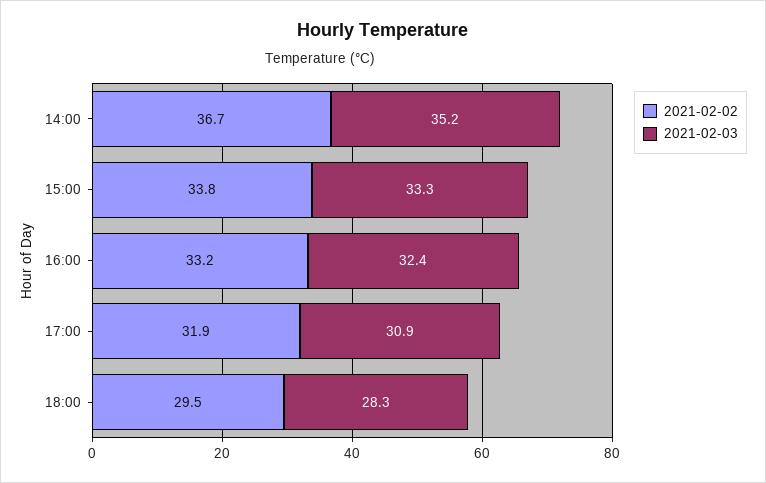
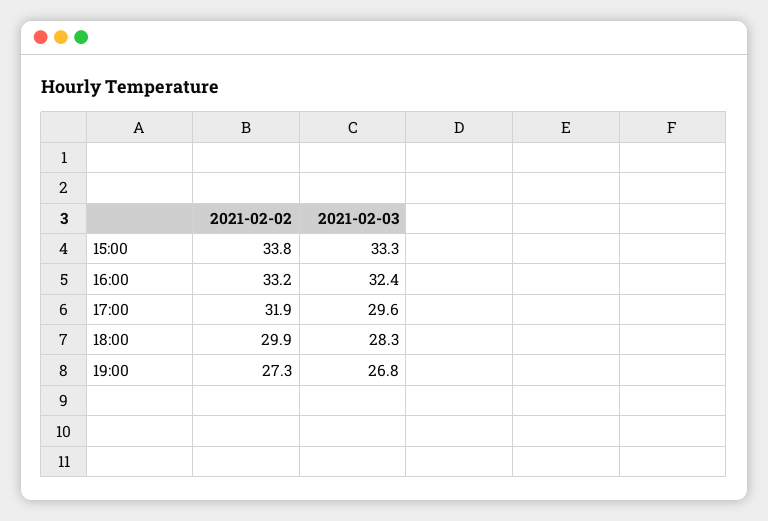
2021-02-02, 14:00: 36.7 -> none
2021-02-03, 14:00: 35.2 -> none
2021-02-03, 17:00: 30.9 -> 29.6
2021-02-02, 18:00: 29.5 -> 29.9
2021-02-02, 19:00: none -> 27.3
2021-02-03, 19:00: none -> 26.8

